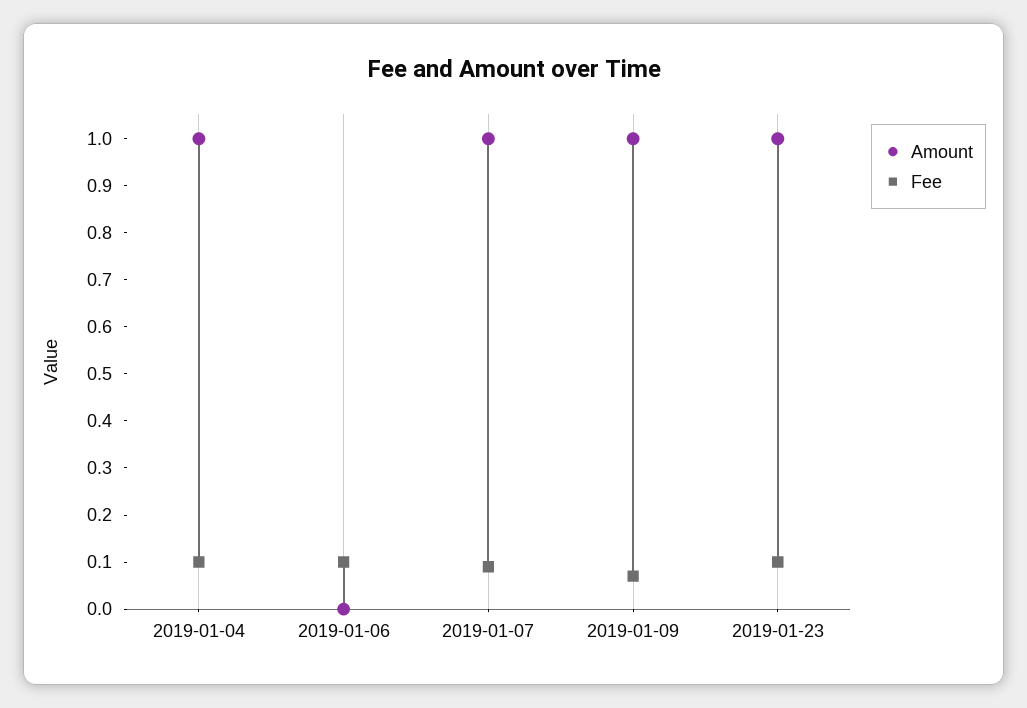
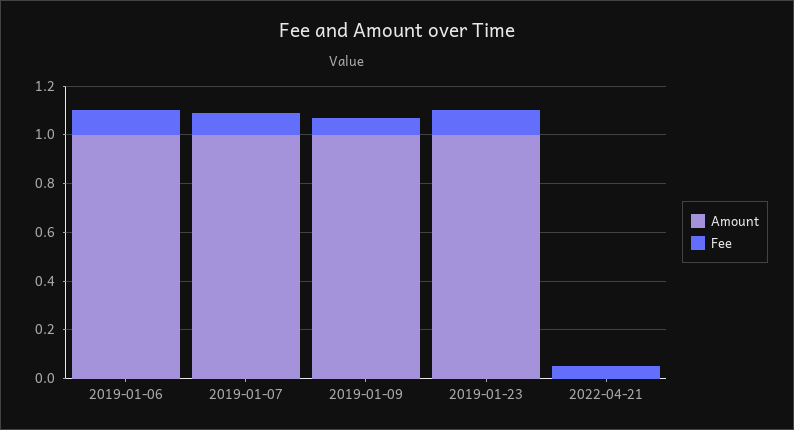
Amount, 2019-01-04: 1 -> none
Fee, 2019-01-04: 0.1 -> none
Amount, 2019-01-06: 0 -> 1
Amount, 2022-04-21: none -> 0
Fee, 2022-04-21: none -> 0.05

